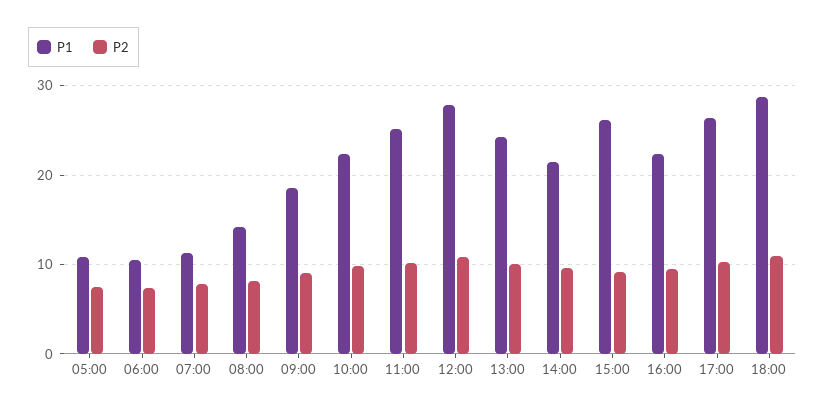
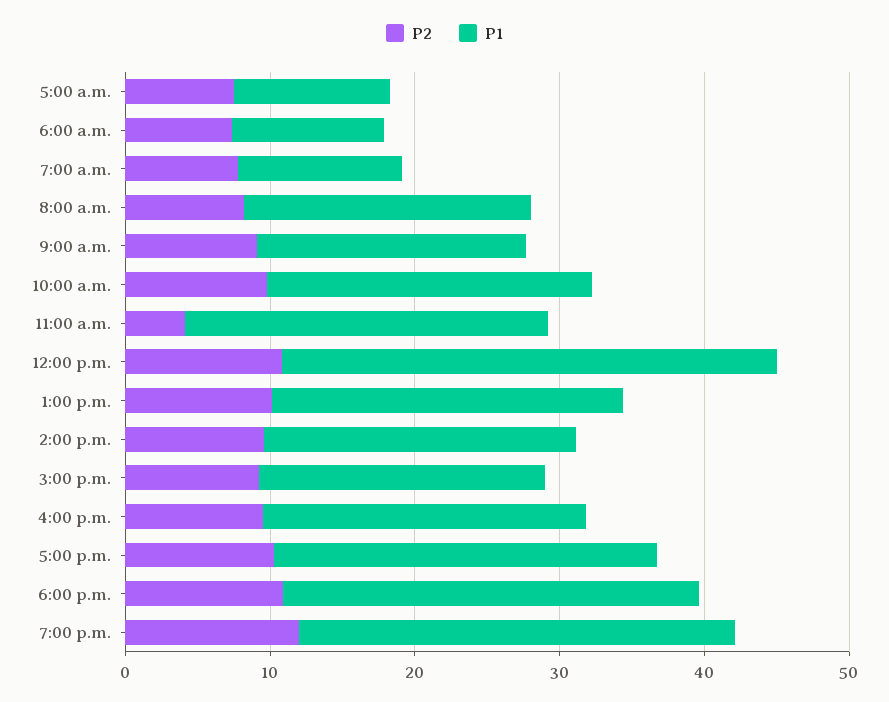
P1, 08:00: 14 -> 20
P2, 11:00: 10 -> 4
P1, 12:00: 28 -> 34
P1, 15:00: 26 -> 20
P2, 7:00 p.m.: none -> 12
P1, 7:00 p.m.: none -> 30

